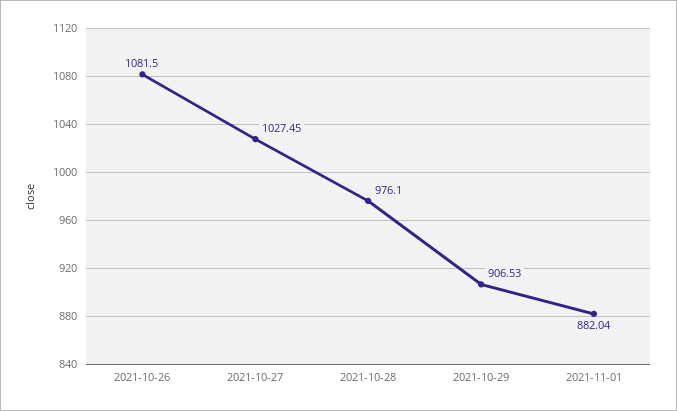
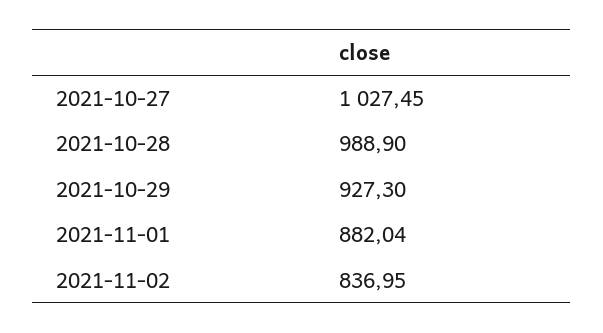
2021-10-26: 1081.5 -> none
2021-10-28: 976.1 -> 988.9
2021-10-29: 906.53 -> 927.3
2021-11-02: none -> 836.95

